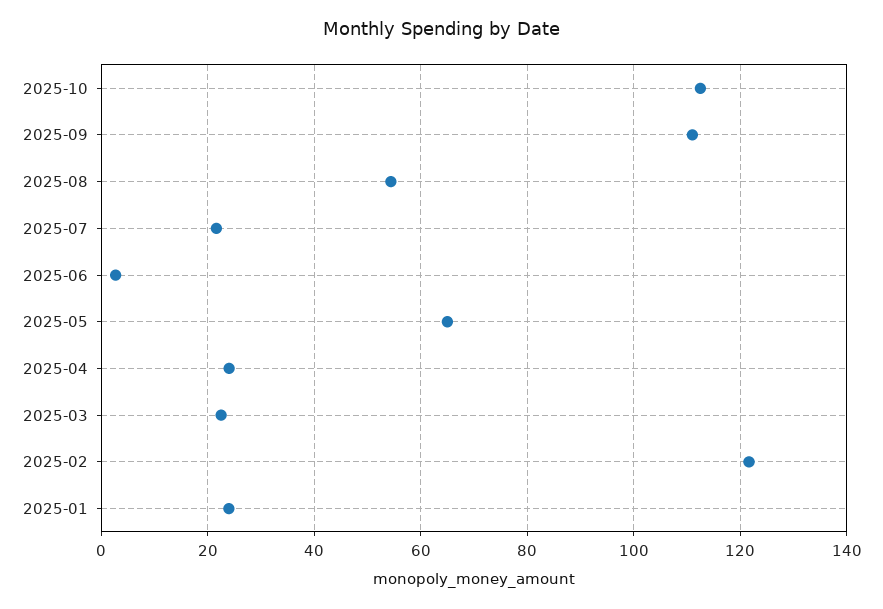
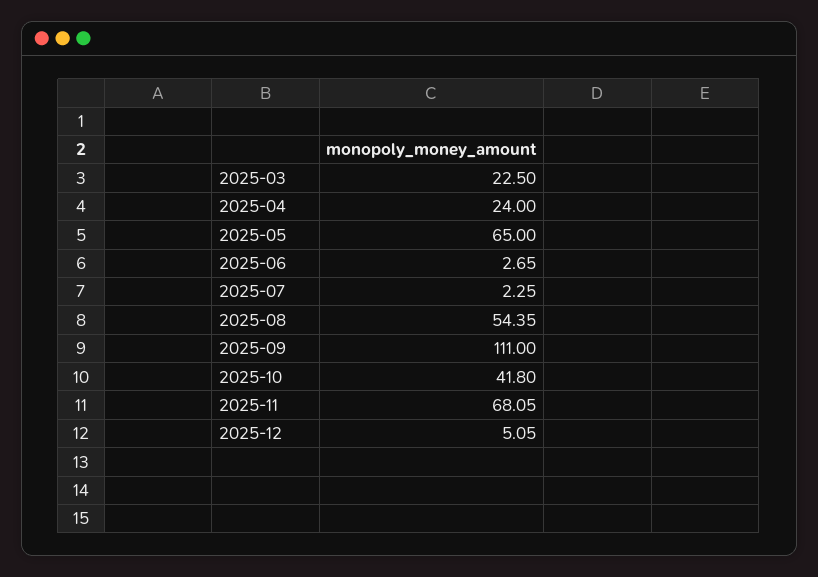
2025-10: 112 -> 41.8
2025-07: 22 -> 2.25
2025-02: 122 -> none
2025-01: 24 -> none
2025-11: none -> 68.05
2025-12: none -> 5.05

